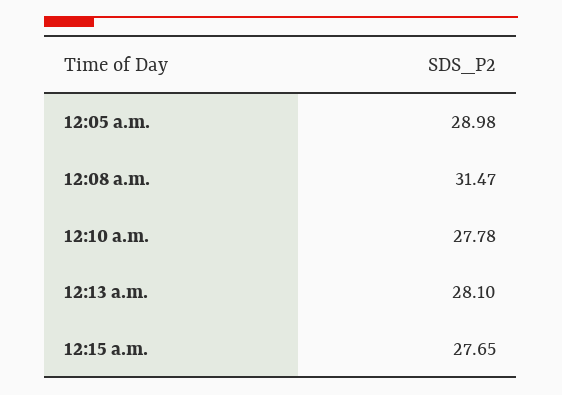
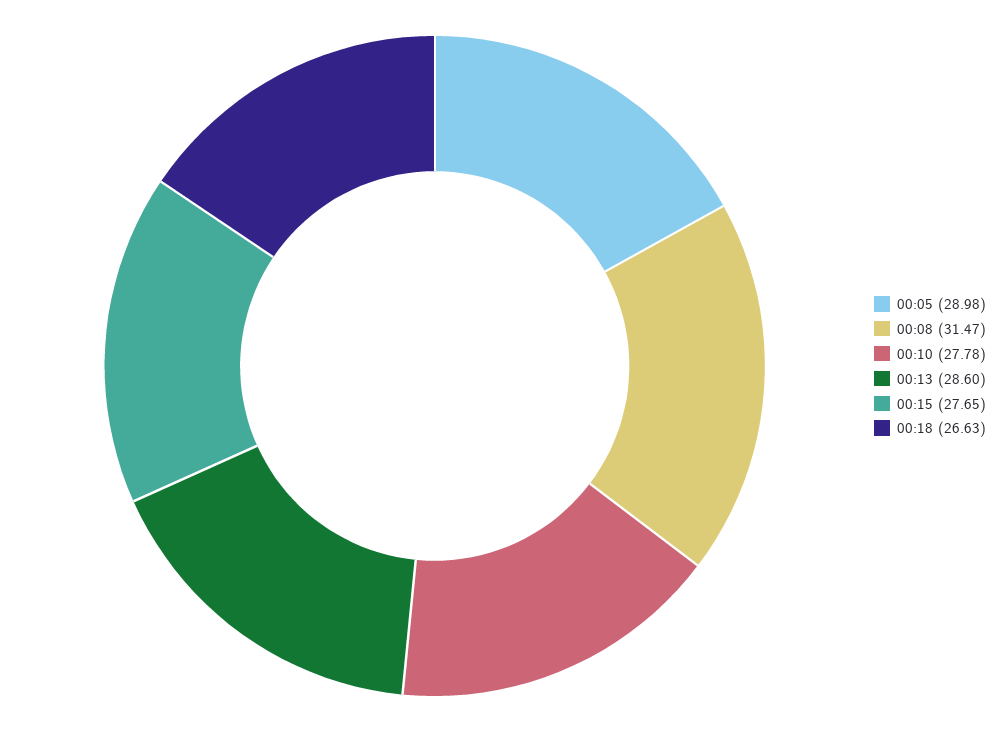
12:13 a.m.: 28.1 -> 28.6
00:18: none -> 26.63

